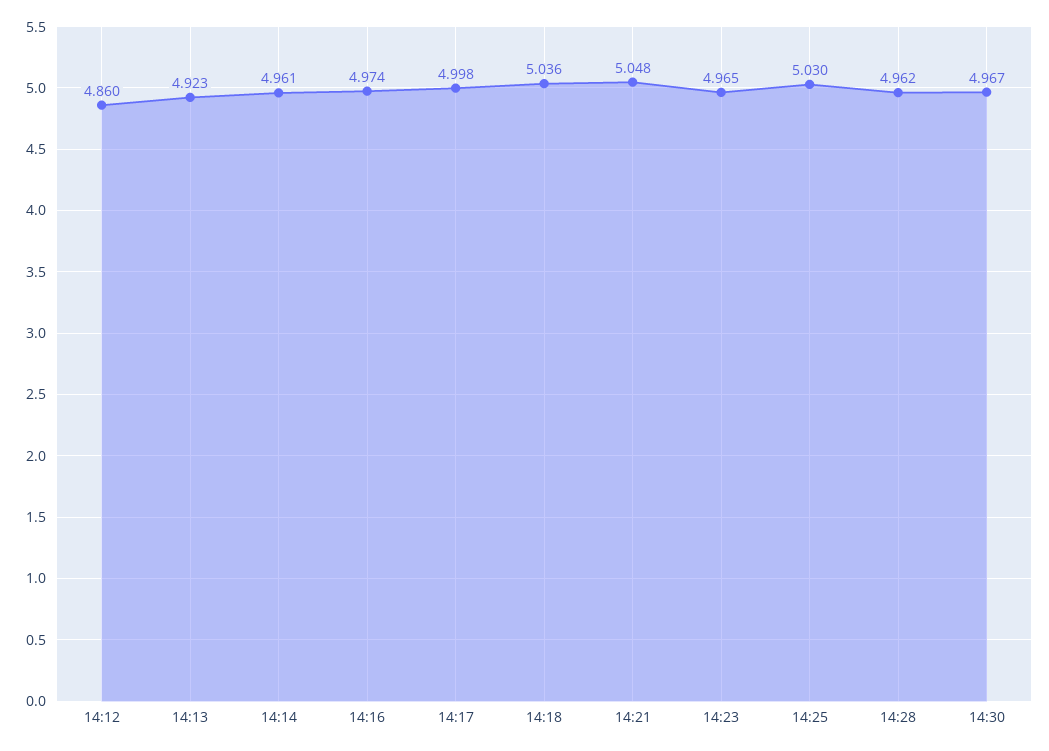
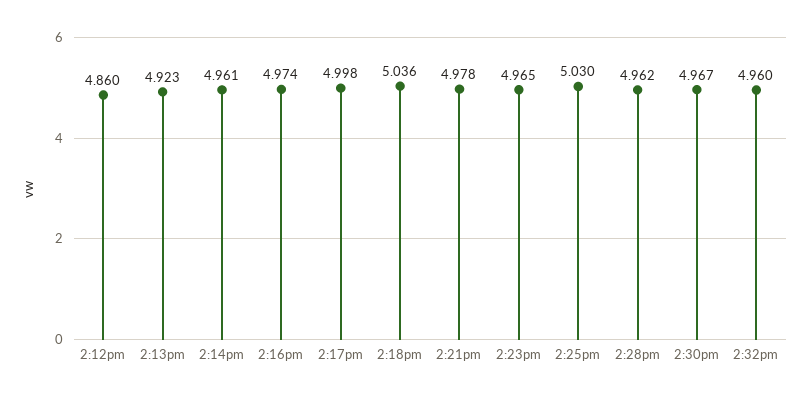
14:21: 5.048 -> 4.978
2:32pm: none -> 4.96

